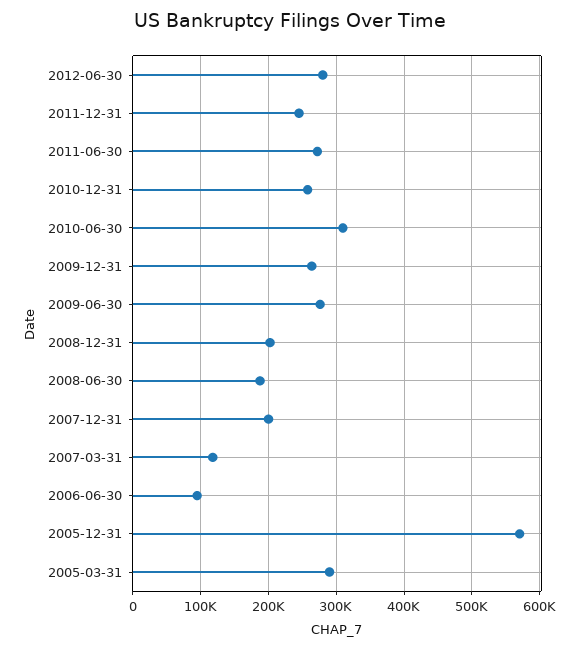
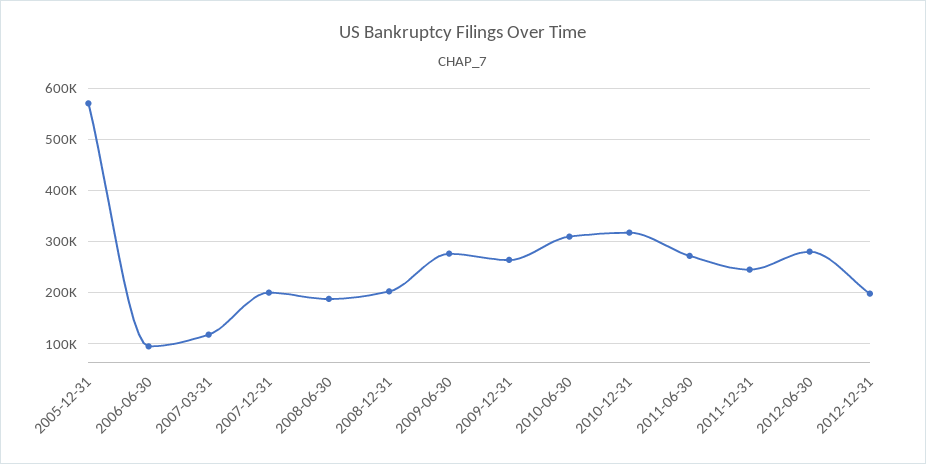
2010-12-31: 260000 -> 320000
2005-03-31: 290000 -> none
2012-12-31: none -> 200000

